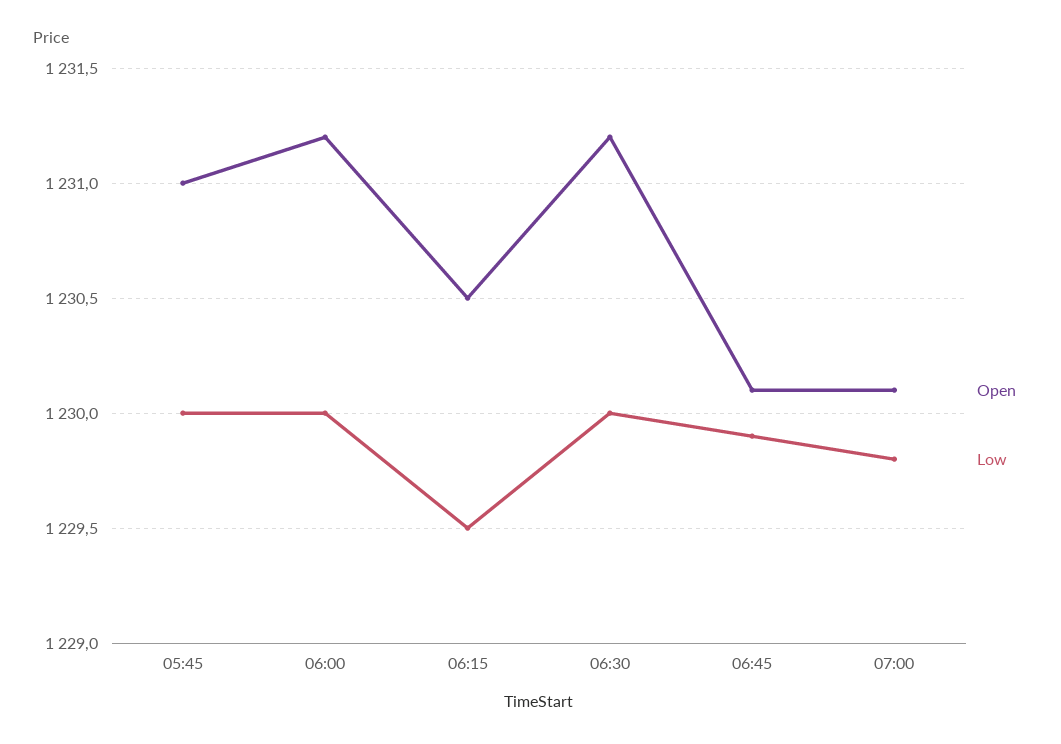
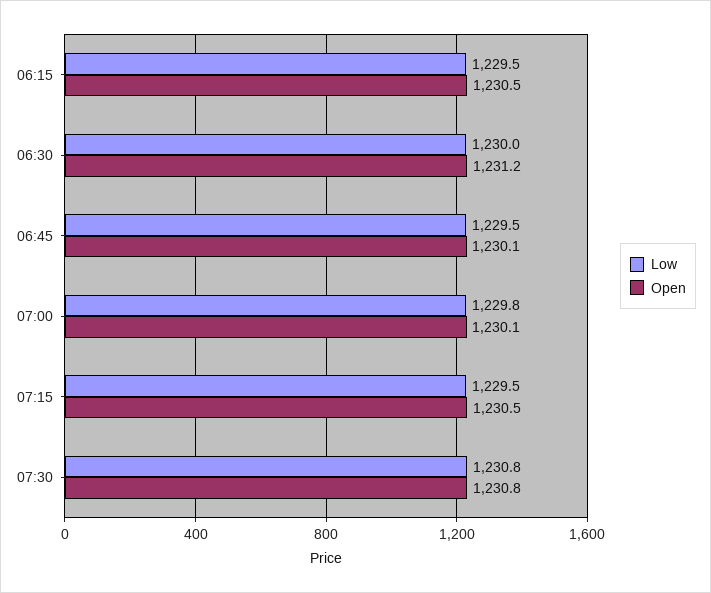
Open, 05:45: 1231 -> none
Low, 05:45: 1230 -> none
Open, 06:00: 1231.2 -> none
Low, 06:00: 1230 -> none
Low, 06:45: 1229.9 -> 1229.5
Low, 07:15: none -> 1229.5
Open, 07:15: none -> 1230.5
Low, 07:30: none -> 1230.8
Open, 07:30: none -> 1230.8

